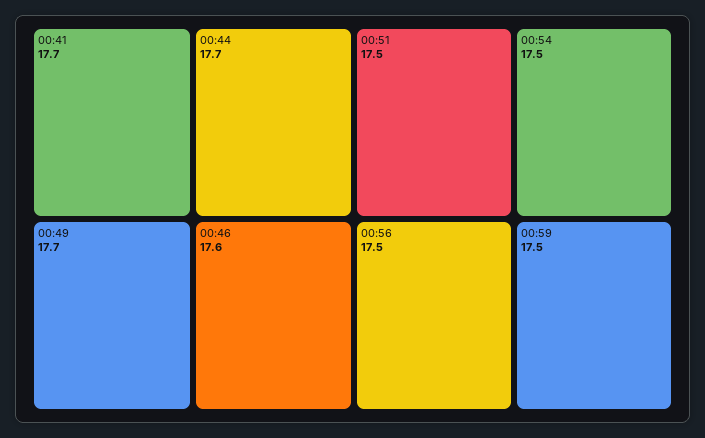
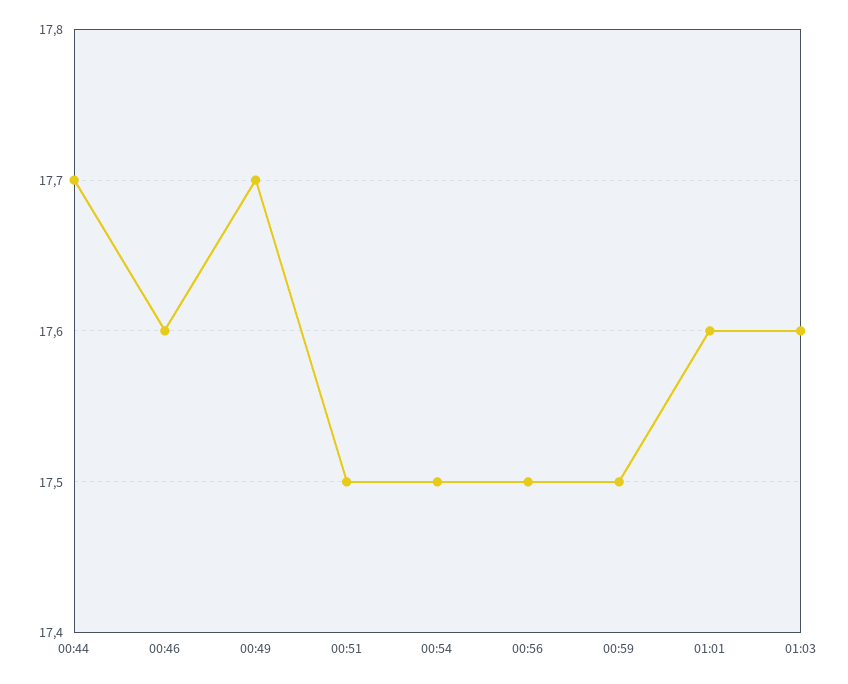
00:41: 17.7 -> none
01:01: none -> 17.6
01:03: none -> 17.6

